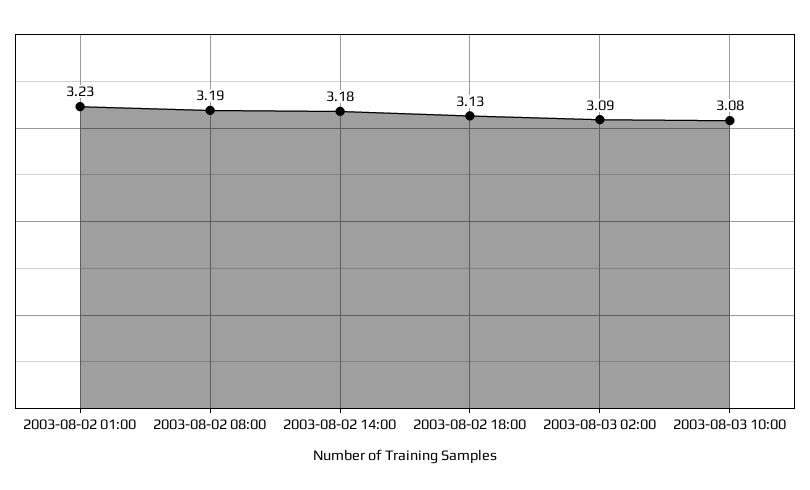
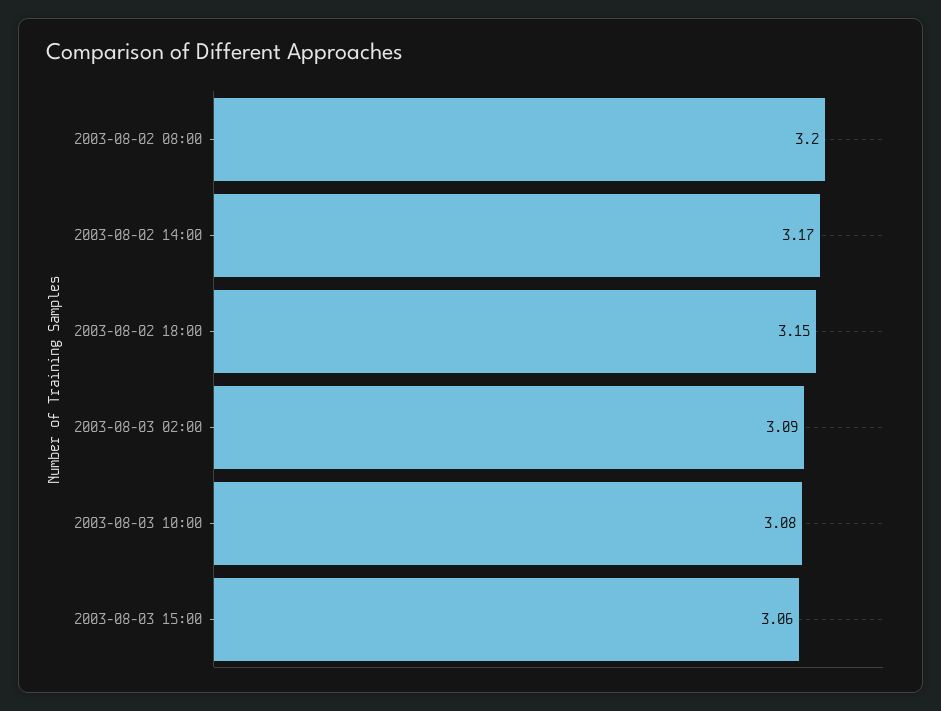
2003-08-02 01:00: 3.23 -> none
2003-08-02 08:00: 3.19 -> 3.2
2003-08-02 14:00: 3.18 -> 3.17
2003-08-02 18:00: 3.13 -> 3.15
2003-08-03 15:00: none -> 3.06

